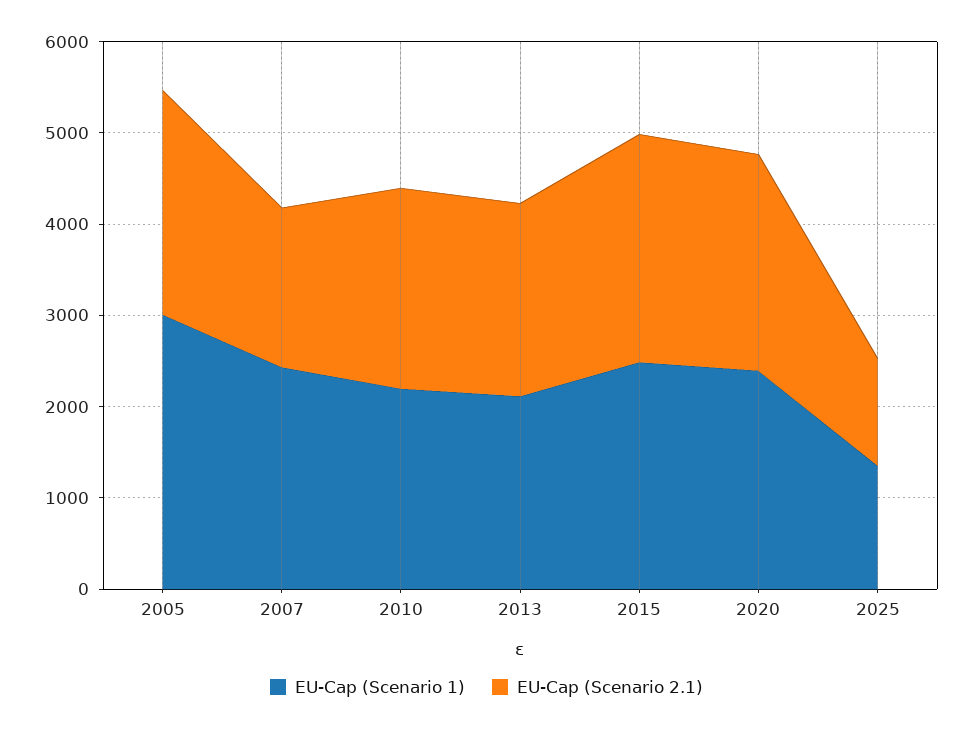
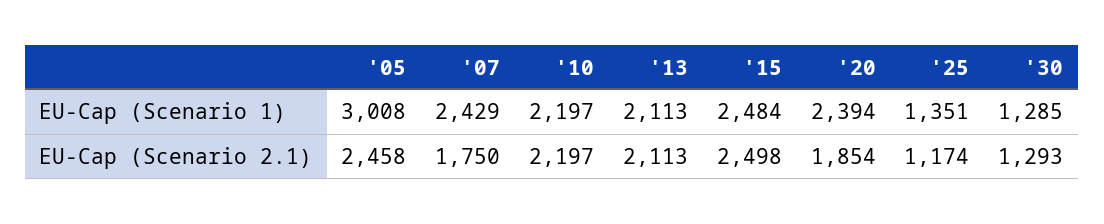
EU-Cap (Scenario 2.1), 2020: 2400 -> 1854
EU-Cap (Scenario 1), '30: none -> 1285
EU-Cap (Scenario 2.1), '30: none -> 1293

